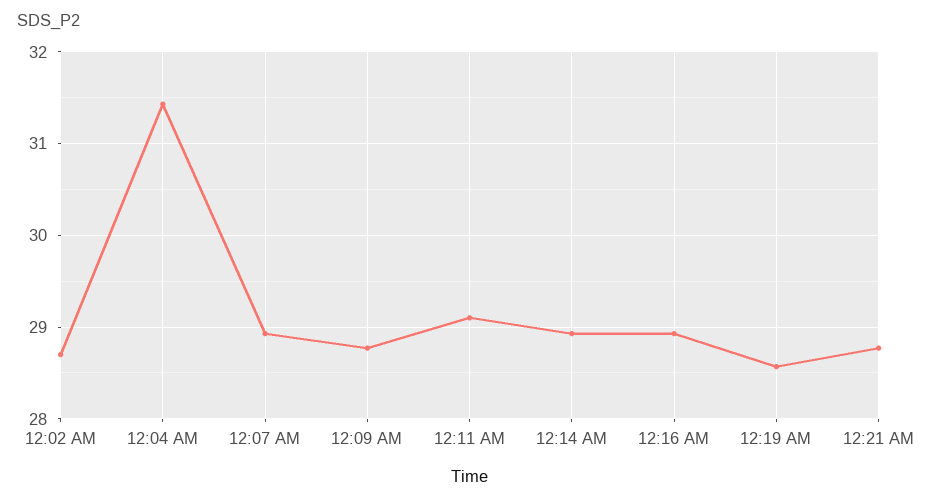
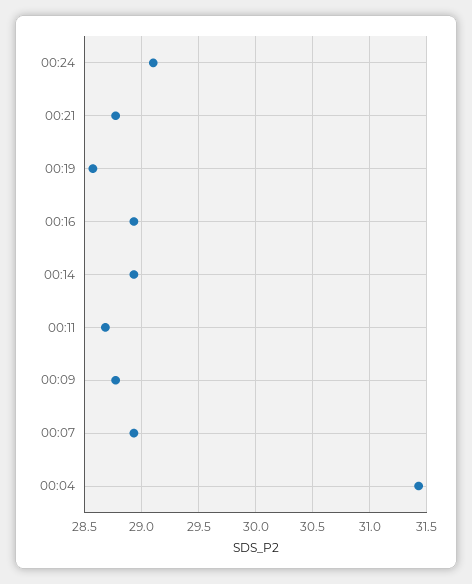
12:02 AM: 28.7 -> none
12:11 AM: 29.1 -> 28.7
00:24: none -> 29.1

